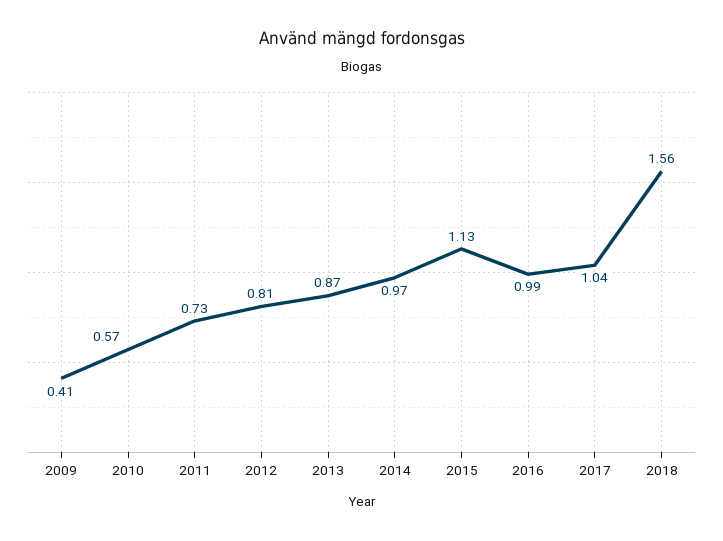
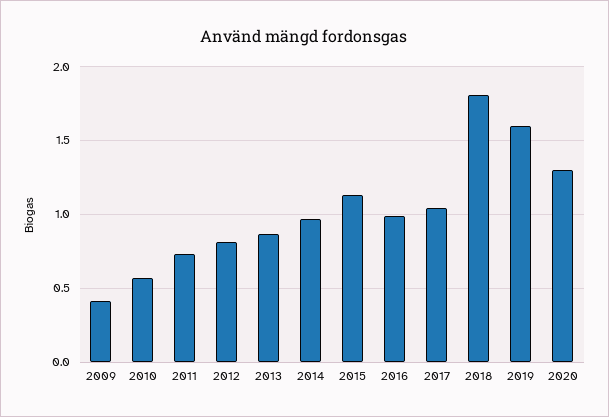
2018: 1.56 -> 1.8
2019: none -> 1.6
2020: none -> 1.3

